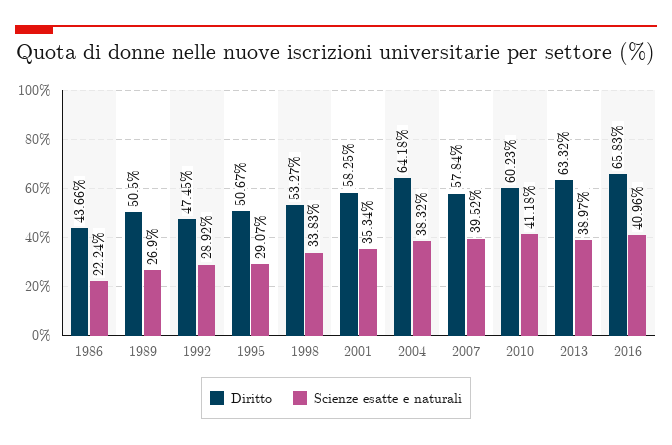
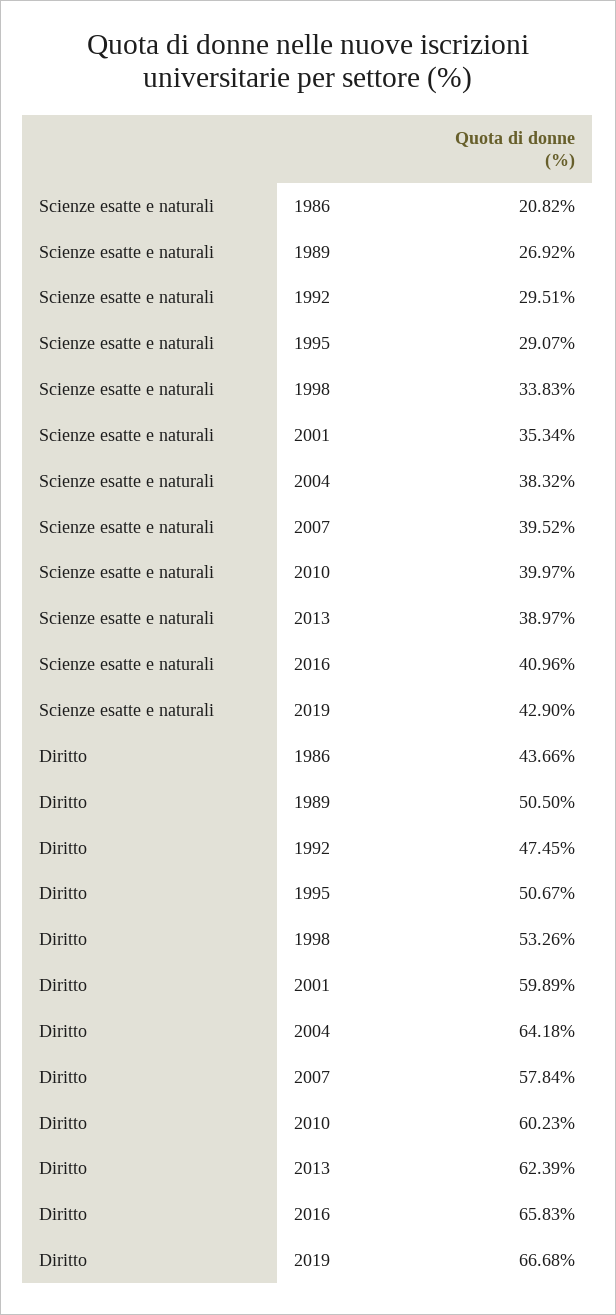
Scienze esatte e naturali, 1986: 22.24 -> 20.82
Scienze esatte e naturali, 1989: 26.9 -> 26.92
Scienze esatte e naturali, 1992: 28.92 -> 29.51
Diritto, 1998: 53.27 -> 53.26
Diritto, 2001: 58.25 -> 59.89
Scienze esatte e naturali, 2010: 41.18 -> 39.97
Diritto, 2013: 63.32 -> 62.39
Scienze esatte e naturali, 2019: none -> 42.9
Diritto, 2019: none -> 66.68

